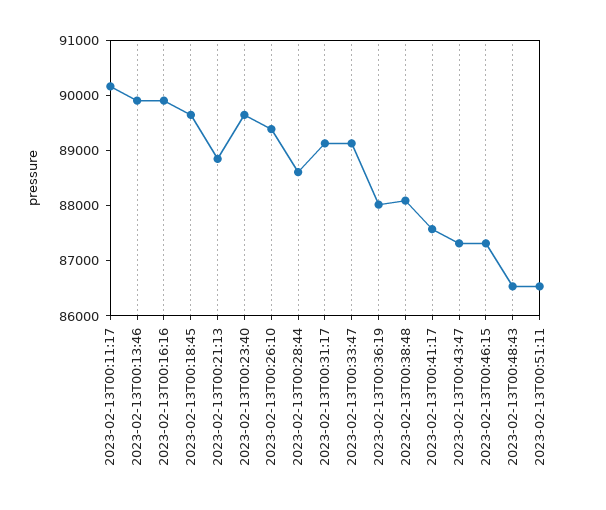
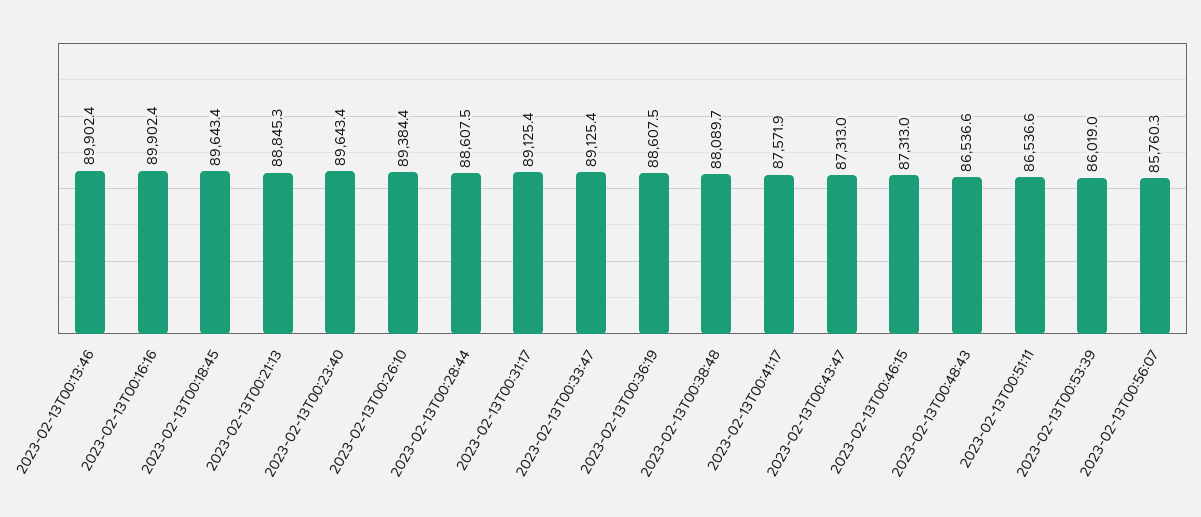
2023-02-13T00:11:17: 90200 -> none
2023-02-13T00:36:19: 88000 -> 88607.5
2023-02-13T00:53:39: none -> 86019
2023-02-13T00:56:07: none -> 85760.3

